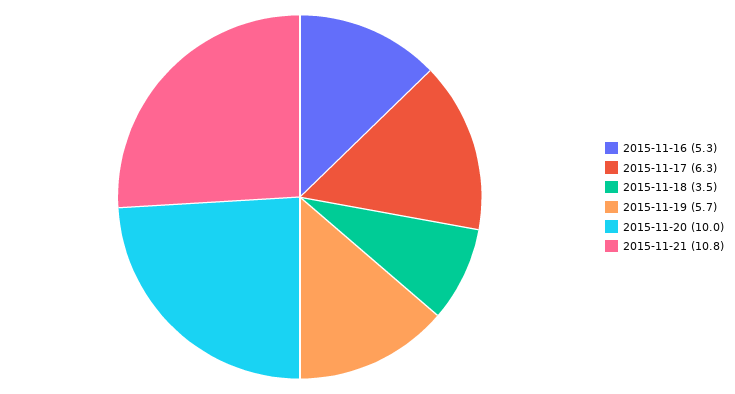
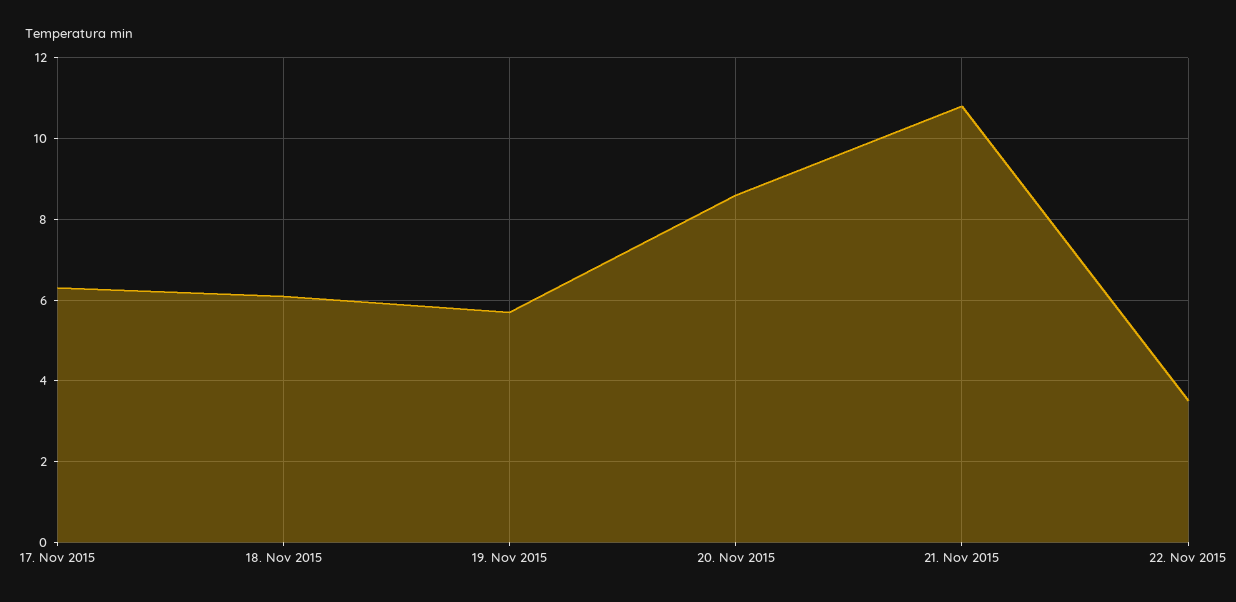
2015-11-16: 5.3 -> none
2015-11-18: 3.5 -> 6
2015-11-20: 10 -> 8.5
22. Nov 2015: none -> 3.5

